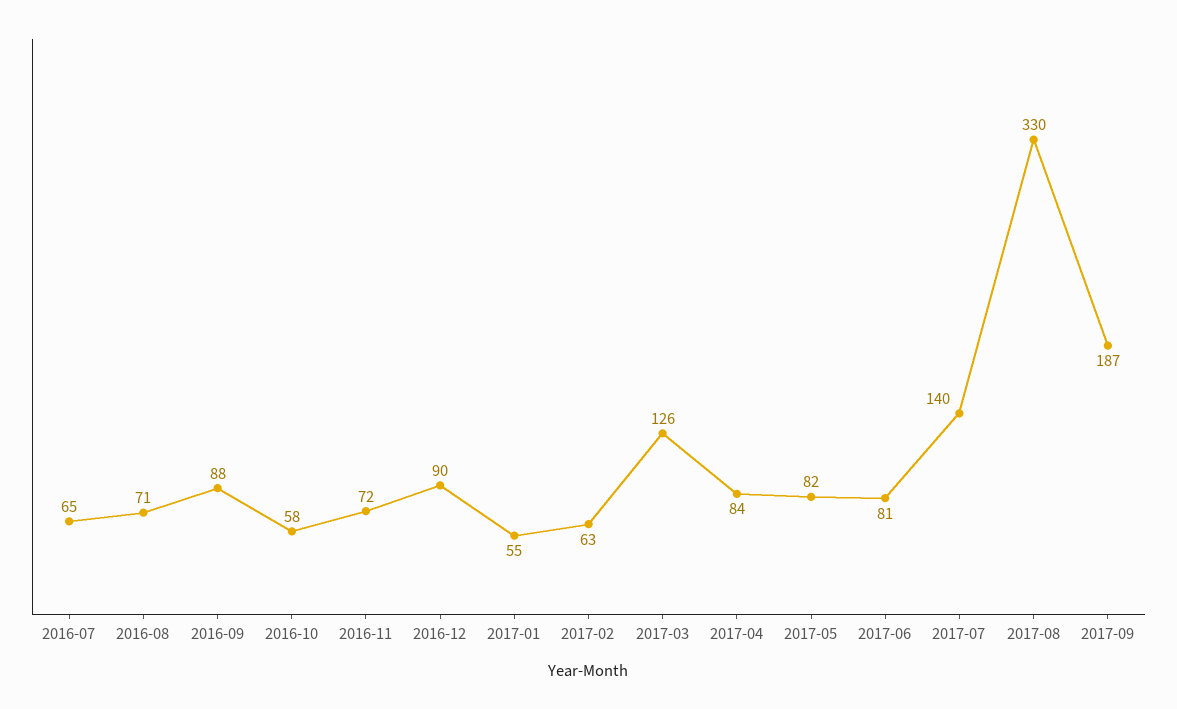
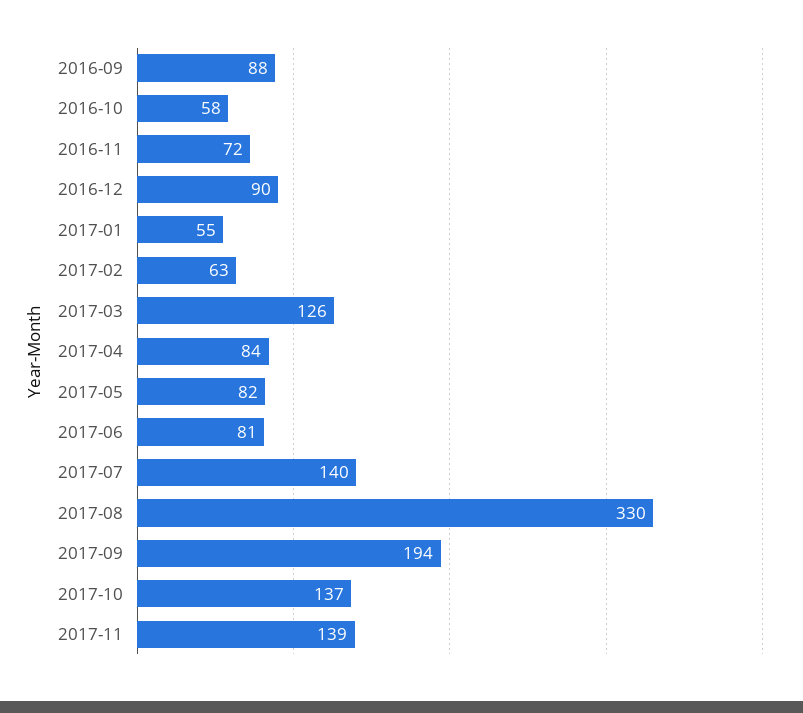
2016-07: 65 -> none
2016-08: 71 -> none
2017-09: 187 -> 194
2017-10: none -> 137
2017-11: none -> 139

